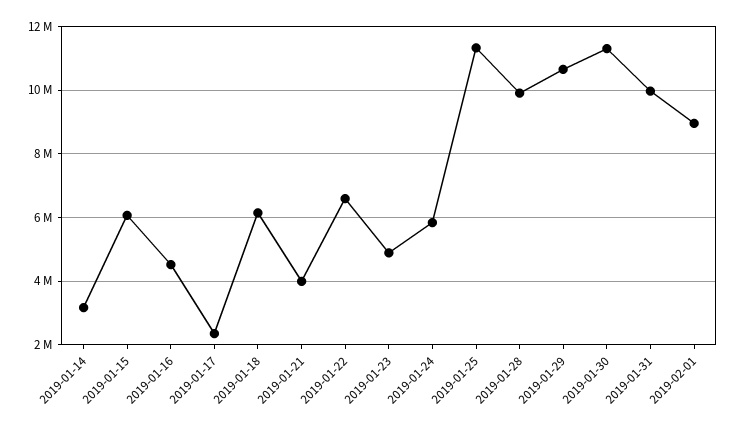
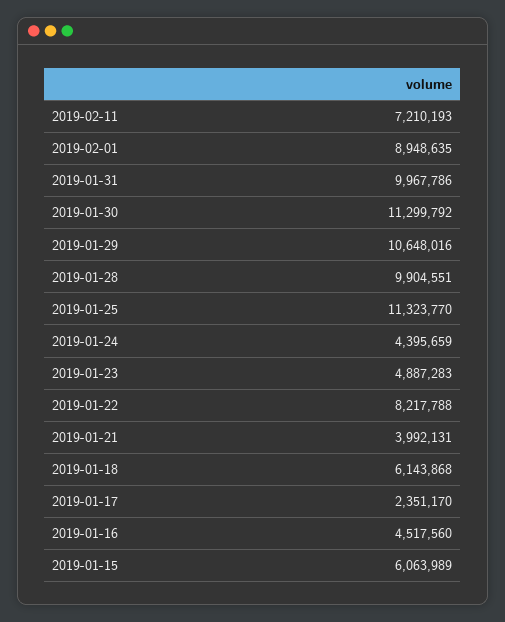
2019-01-14: 3200000 -> none
2019-01-22: 6600000 -> 8217788
2019-01-24: 5800000 -> 4395659
2019-02-11: none -> 7210193

